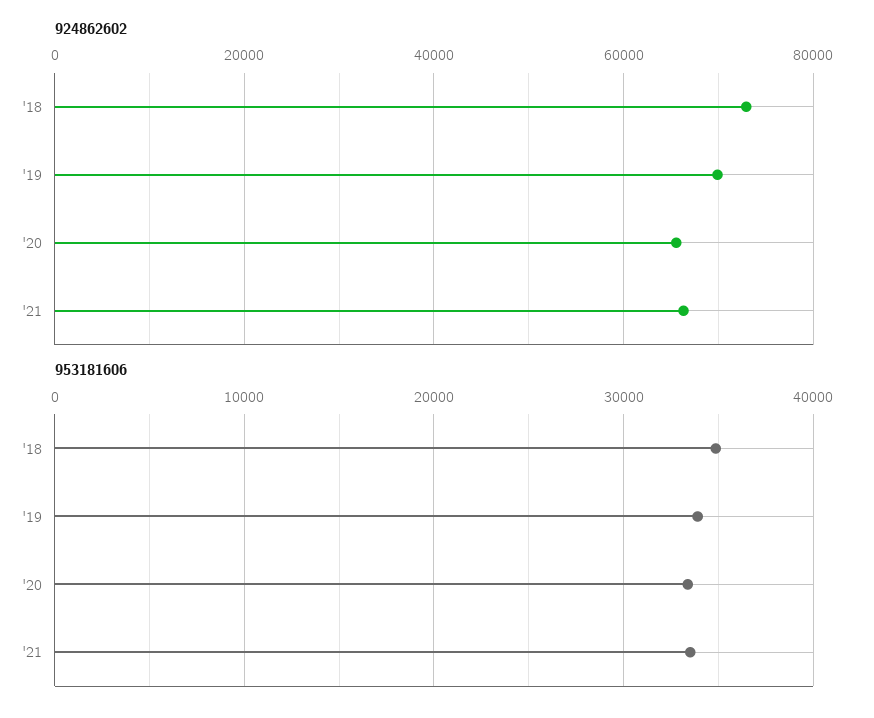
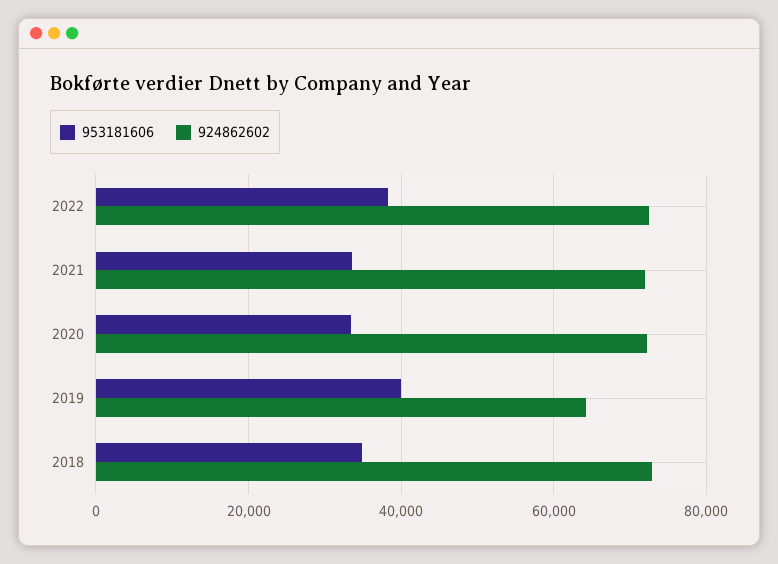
924862602, '19: 70000 -> 64000
924862602, '20: 66000 -> 72000
924862602, '21: 66000 -> 72000
953181606, '19: 34000 -> 40000
953181606, 2022: none -> 38000
924862602, 2022: none -> 72000

